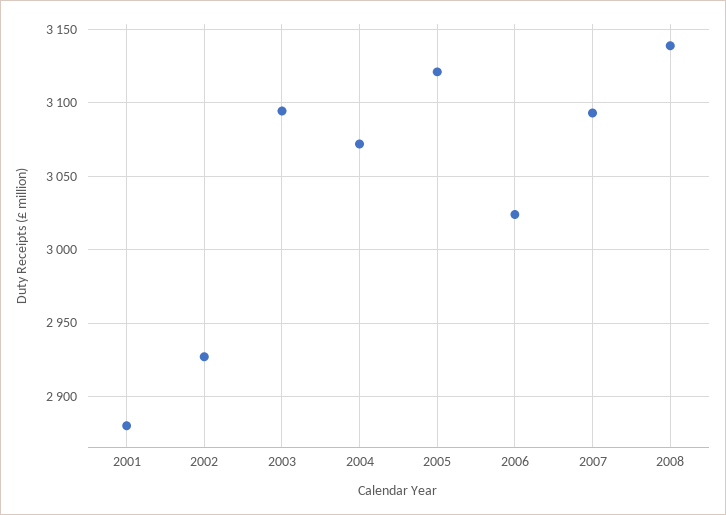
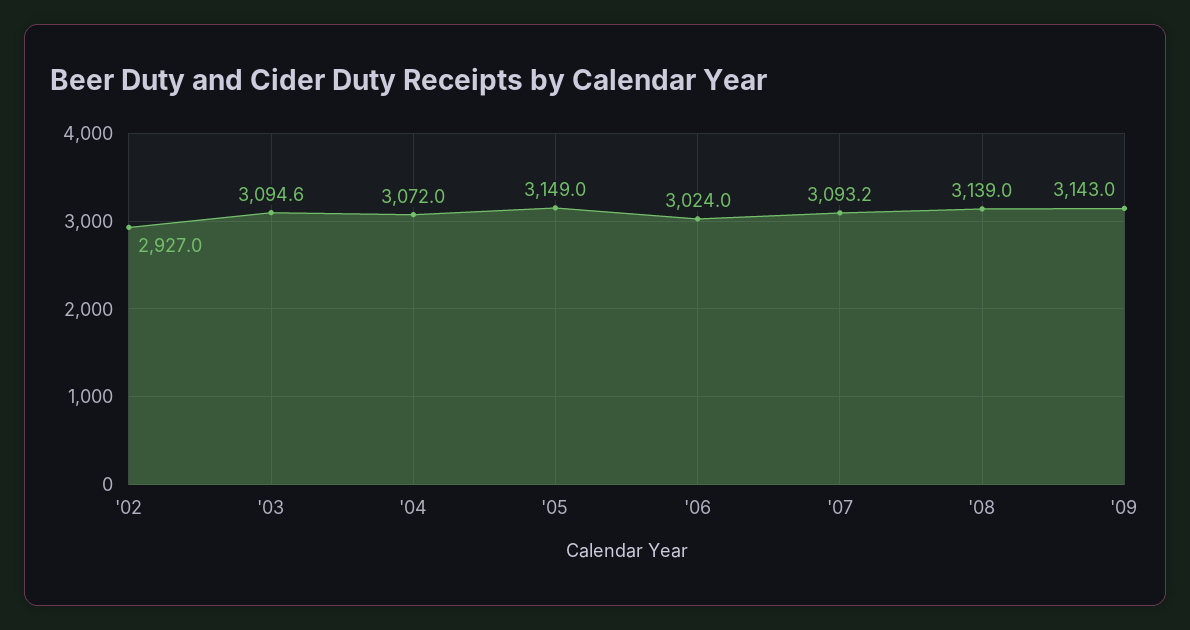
2001: 2880 -> none
2005: 3120 -> 3149
'09: none -> 3143

